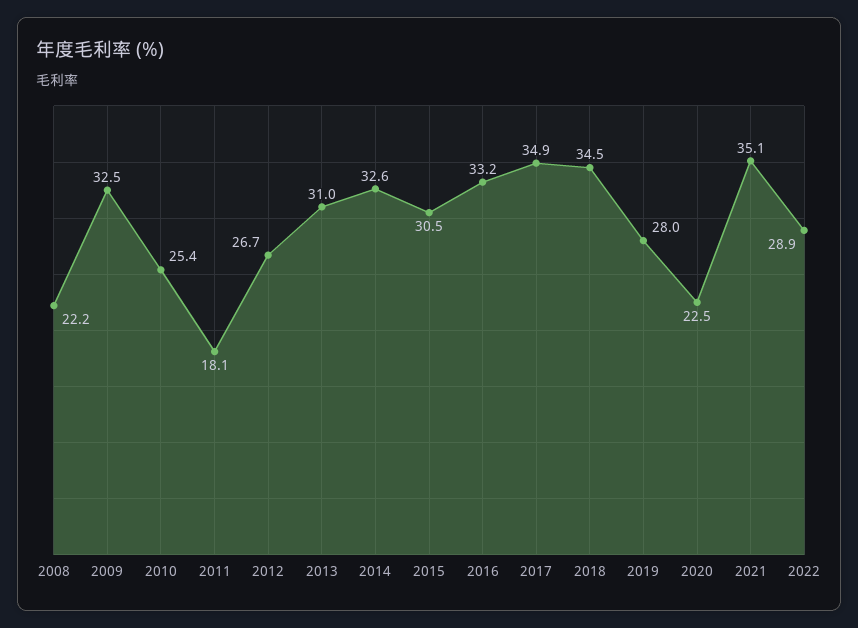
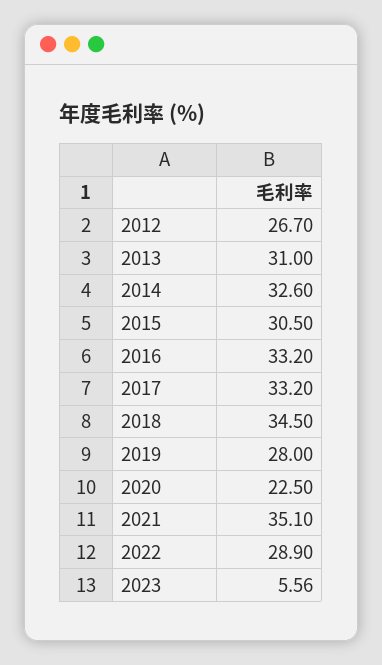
2008: 22.2 -> none
2009: 32.5 -> none
2010: 25.4 -> none
2011: 18.1 -> none
2017: 34.9 -> 33.2
2023: none -> 5.56

